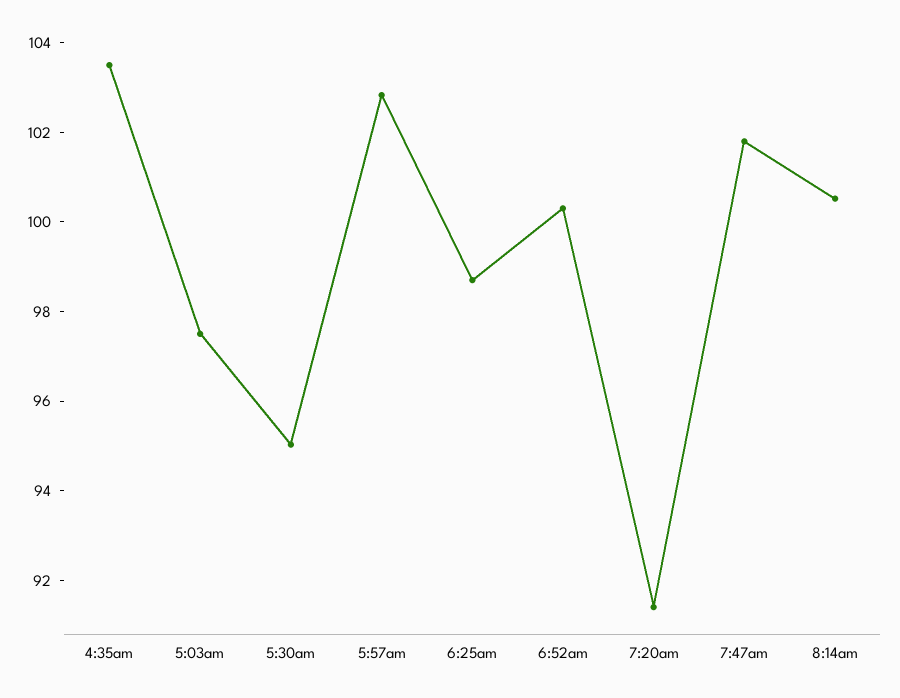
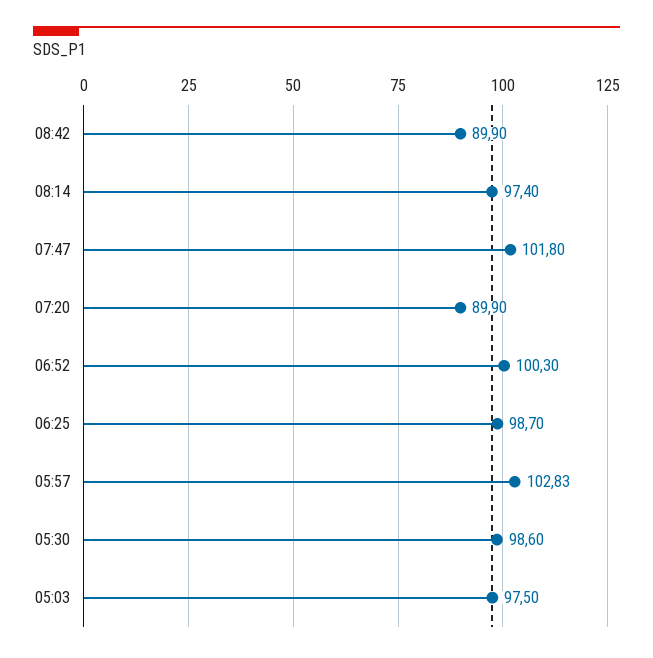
4:35am: 103.5 -> none
5:30am: 95 -> 98.6
7:20am: 91.5 -> 89.9
8:14am: 100.5 -> 97.4
08:42: none -> 89.9

